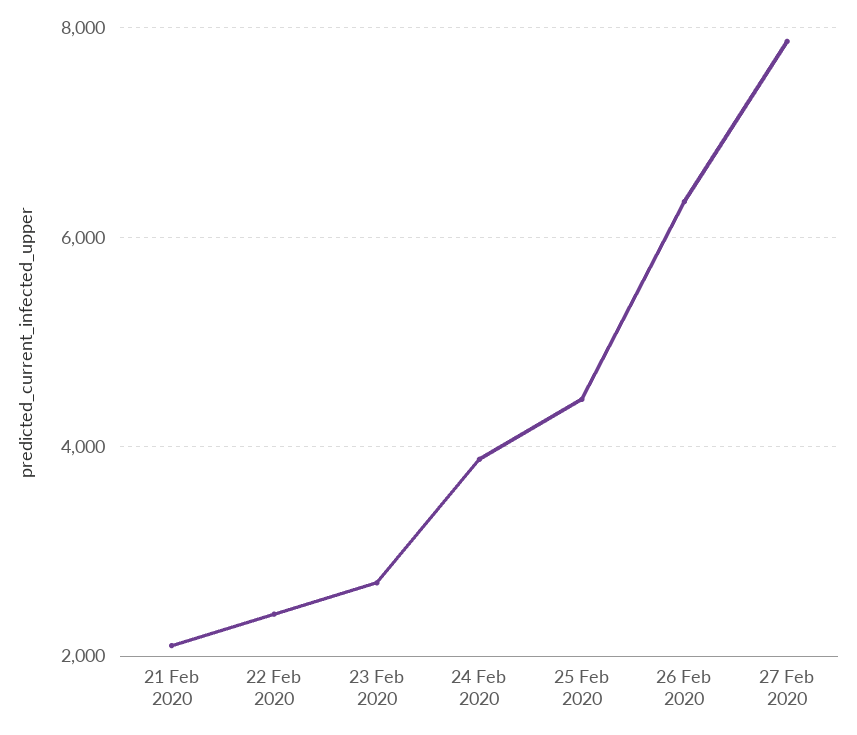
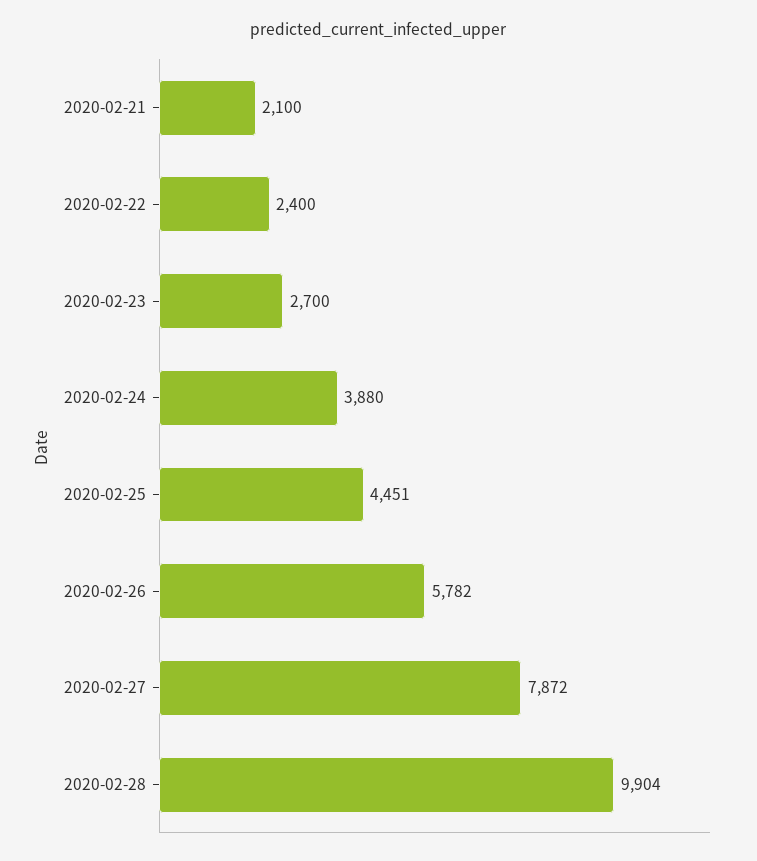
26 Feb 2020: 6400 -> 5782
2020-02-28: none -> 9904

